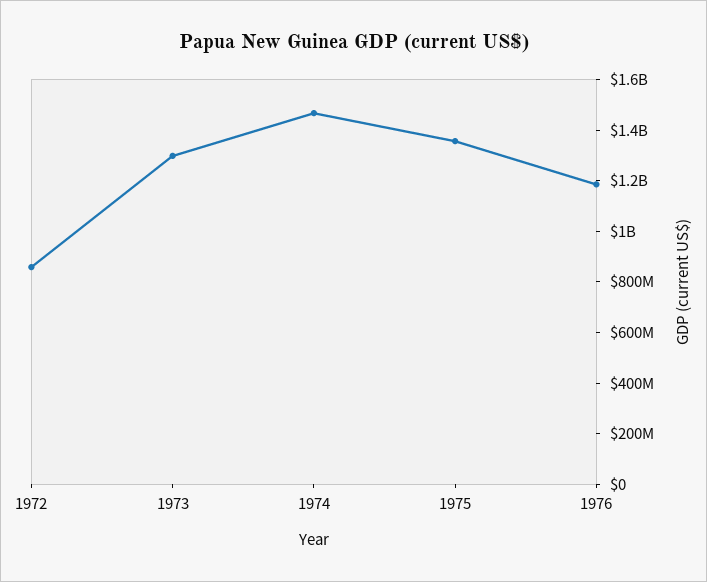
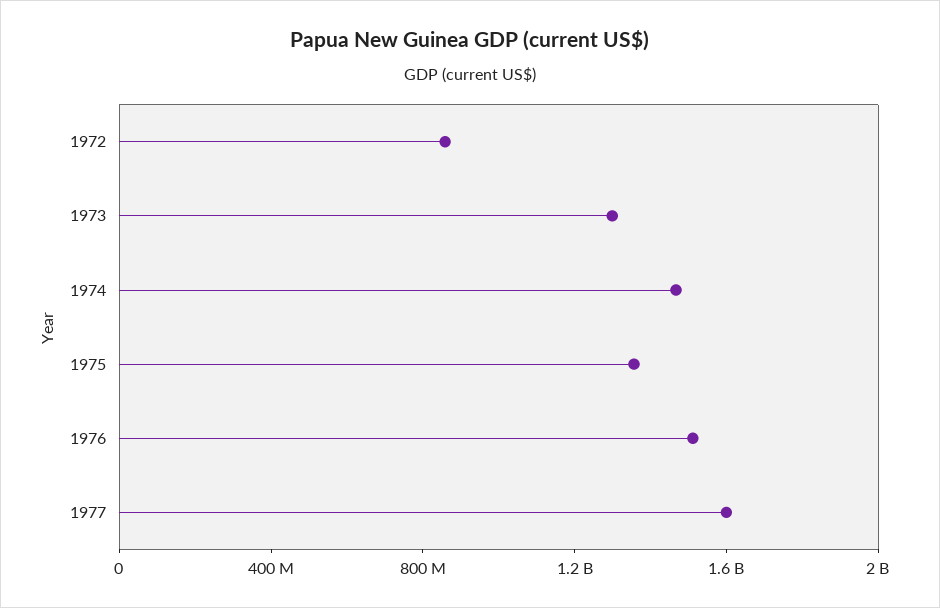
1976: 1200000000 -> 1500000000
1977: none -> 1600000000

